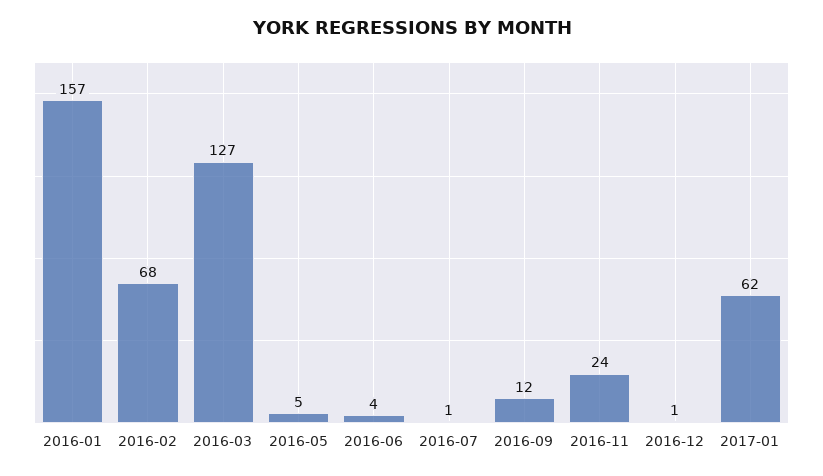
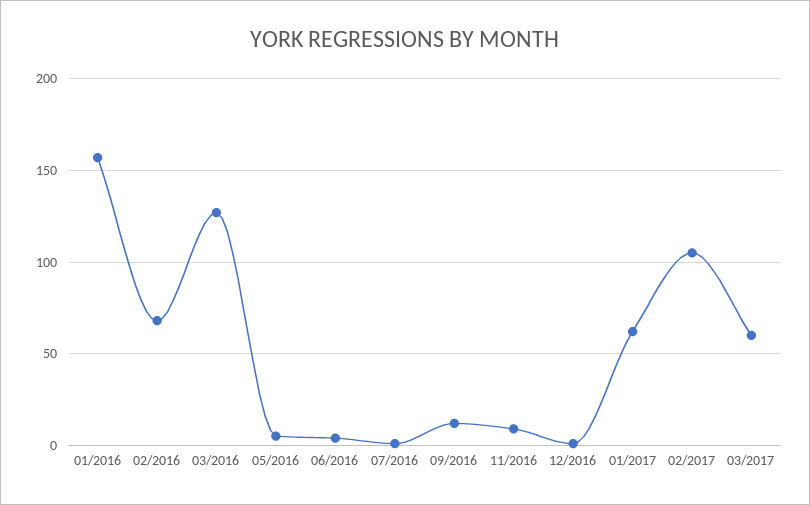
2016-11: 24 -> 10
02/2017: none -> 105
03/2017: none -> 60

